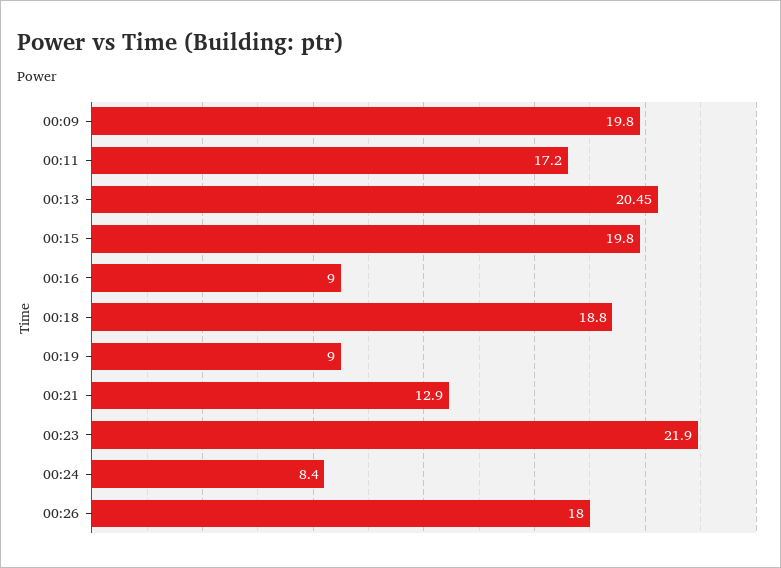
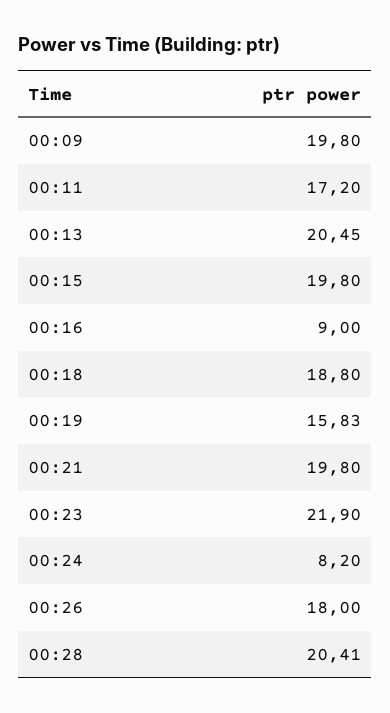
00:19: 9 -> 15.83
00:21: 12.9 -> 19.8
00:24: 8.4 -> 8.2
00:28: none -> 20.41

